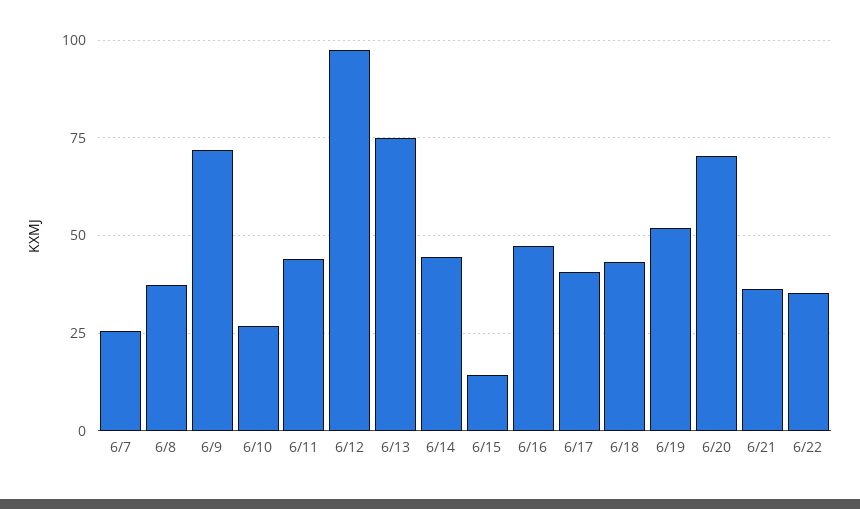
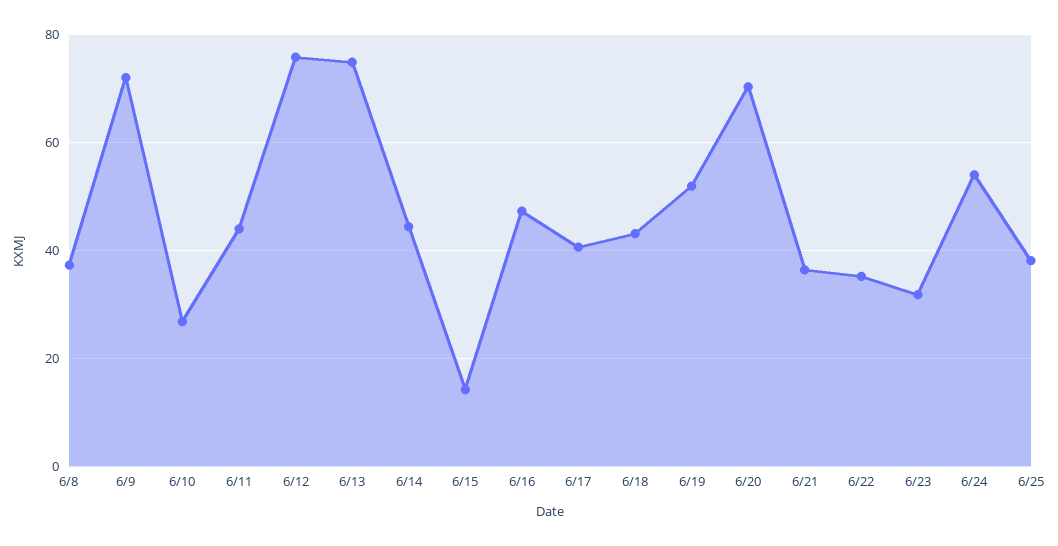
6/7: 25 -> none
6/12: 97.5 -> 76
6/23: none -> 32
6/24: none -> 54
6/25: none -> 38

